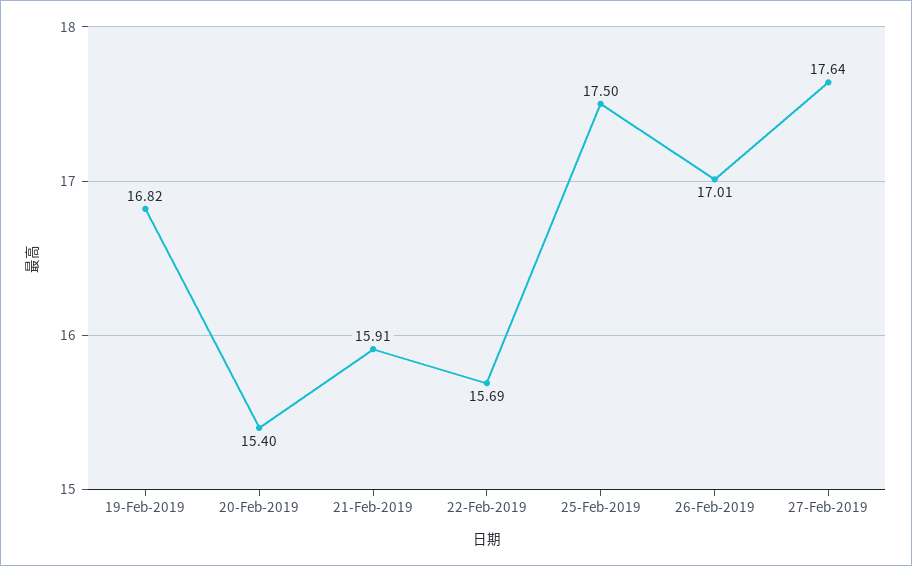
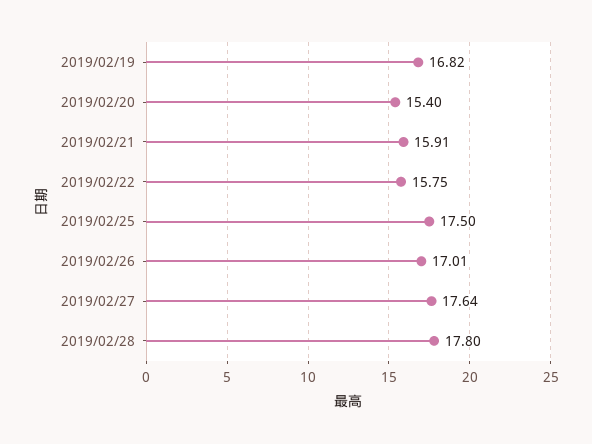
22-Feb-2019: 15.69 -> 15.75
2019/02/28: none -> 17.8

